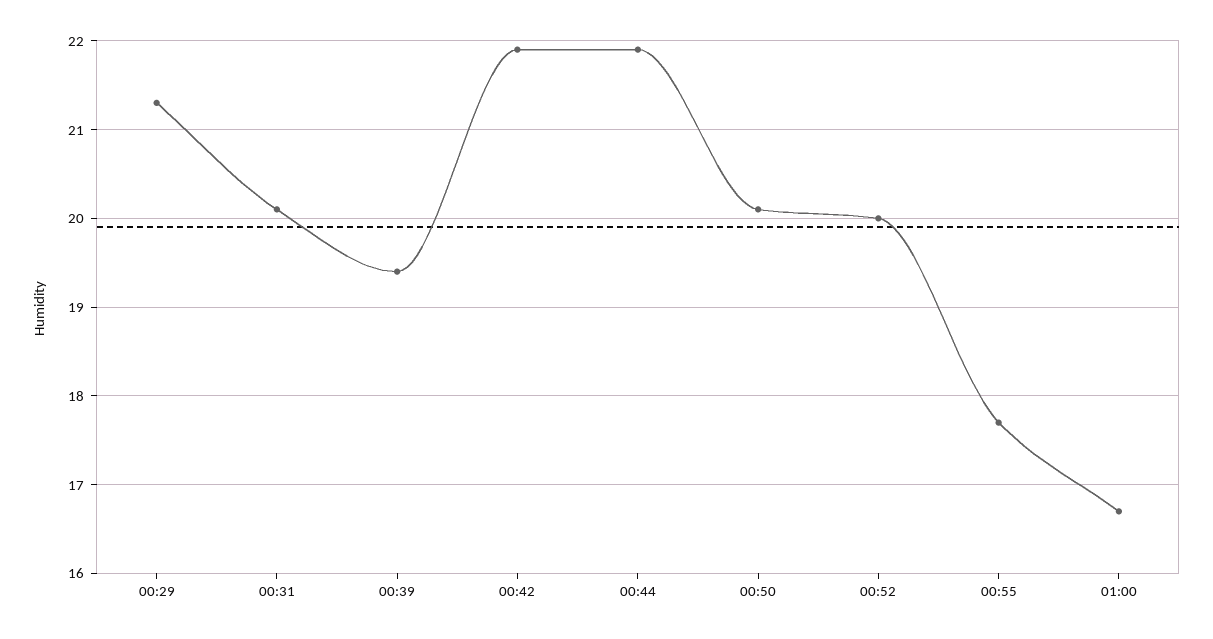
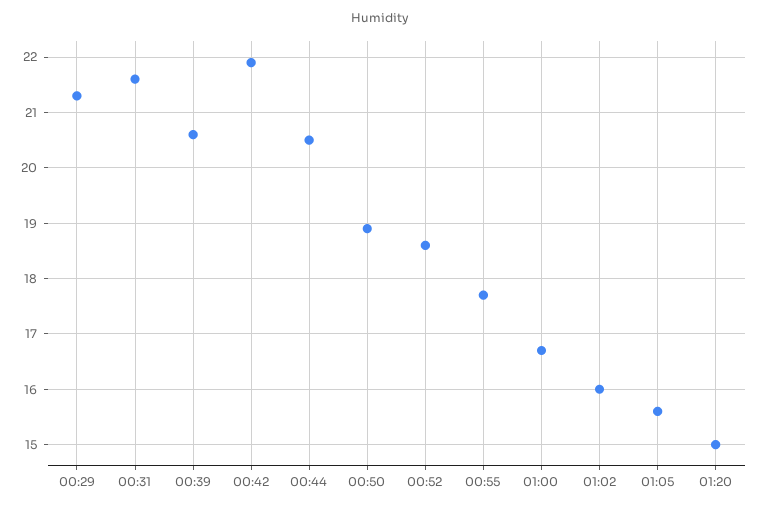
00:31: 20.1 -> 21.5
00:39: 19.4 -> 20.5
00:44: 21.9 -> 20.5
00:50: 20.1 -> 19
00:52: 20 -> 18.5
01:02: none -> 16
01:05: none -> 15.5
01:20: none -> 15

